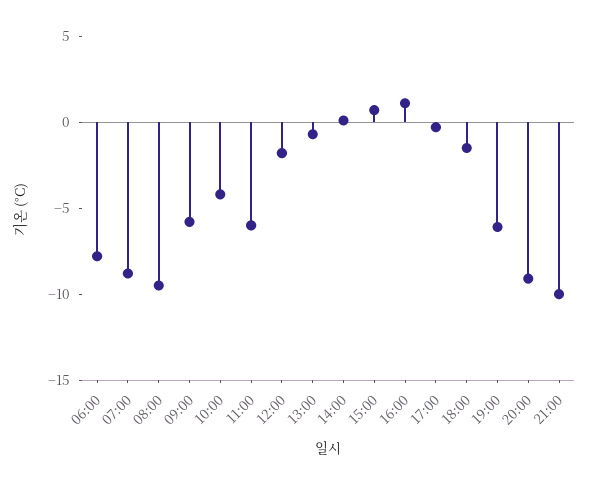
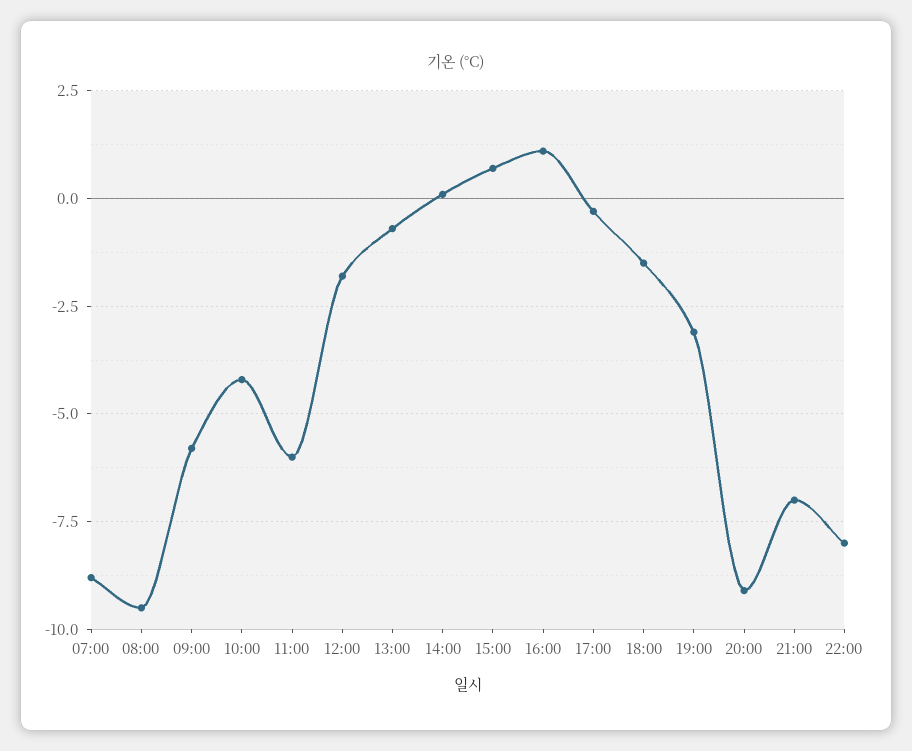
06:00: -8 -> none
19:00: -6 -> -3
21:00: -10 -> -7
22:00: none -> -8

